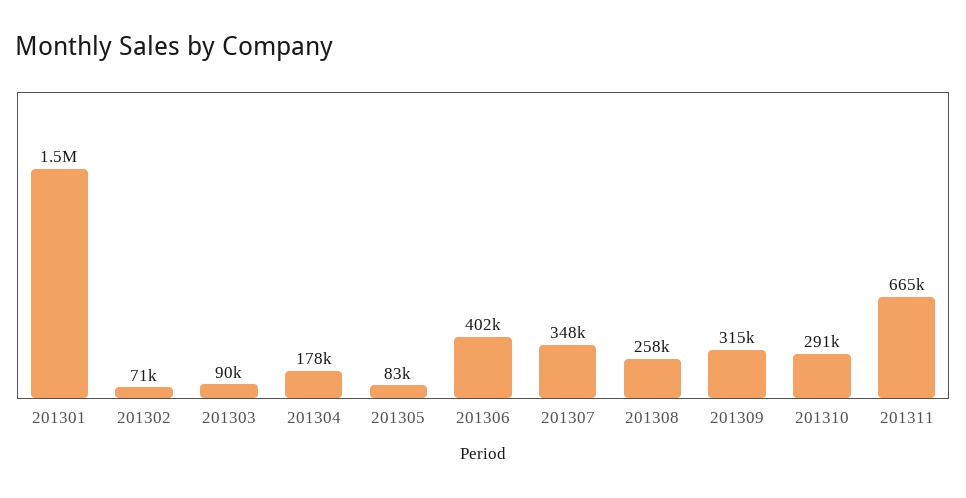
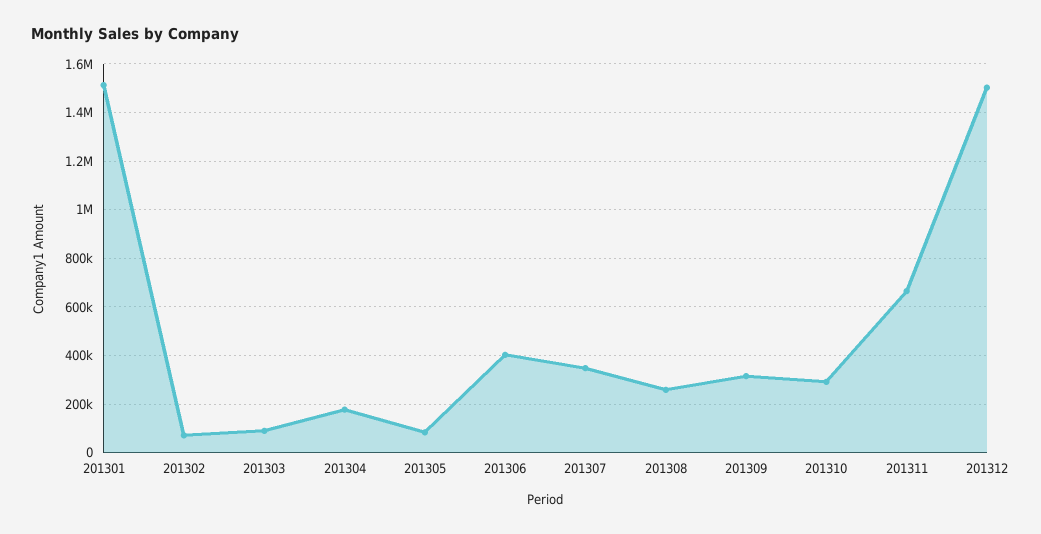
201312: none -> 1500000

